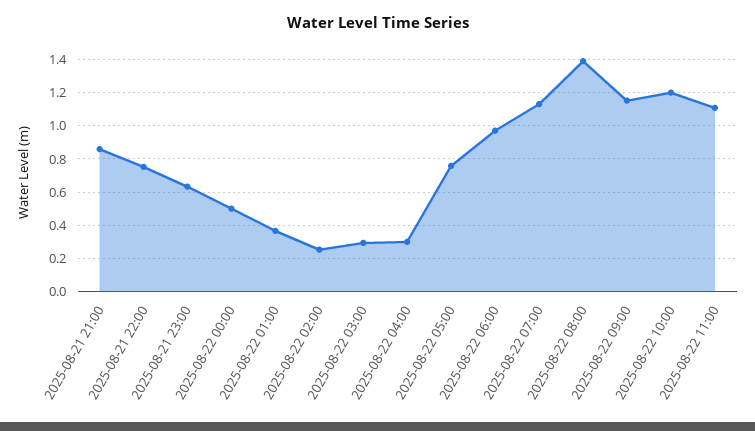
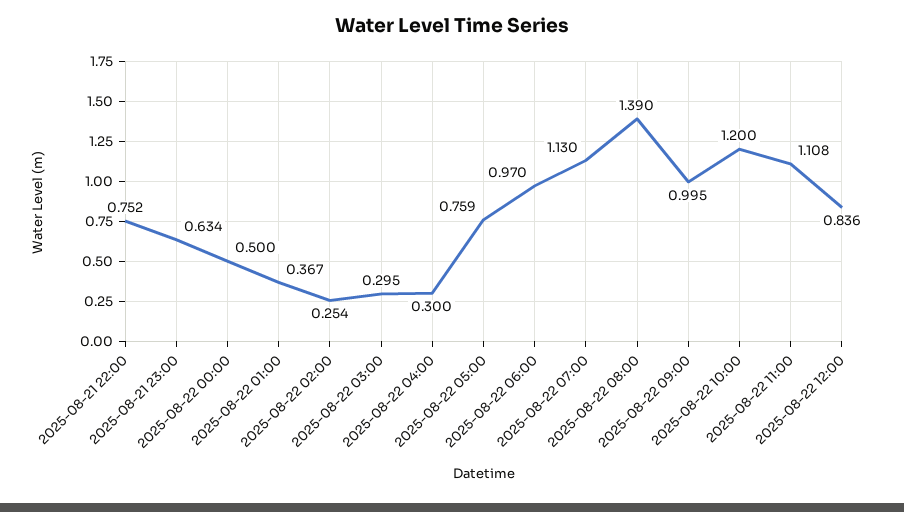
2025-08-21 21:00: 0.85 -> none
2025-08-22 09:00: 1.15 -> 0.995
2025-08-22 12:00: none -> 0.836

